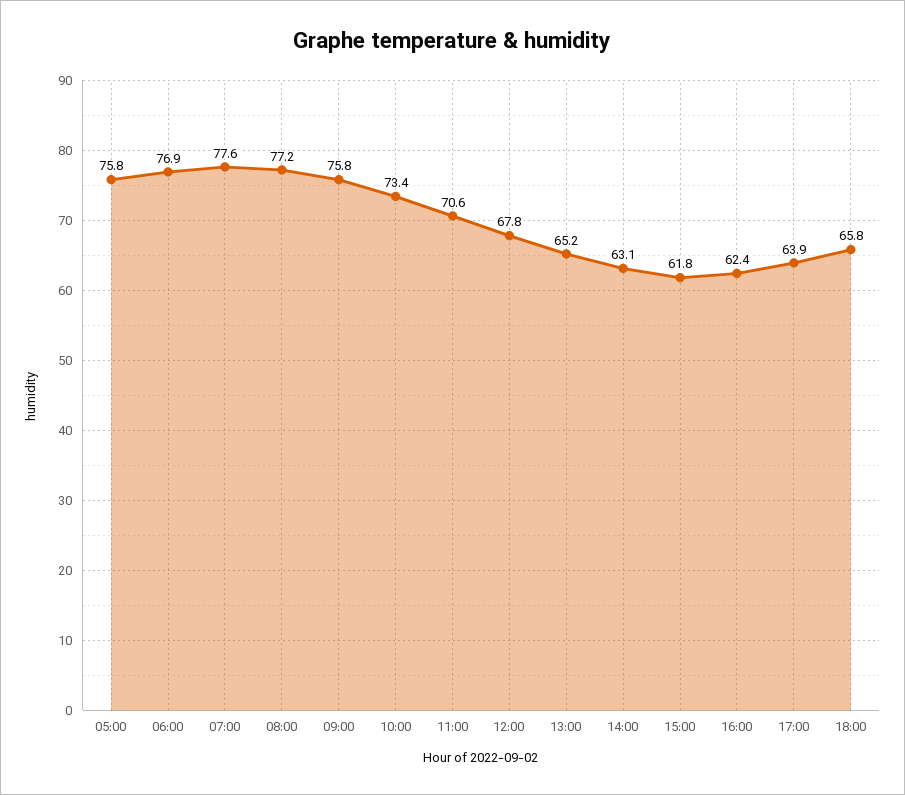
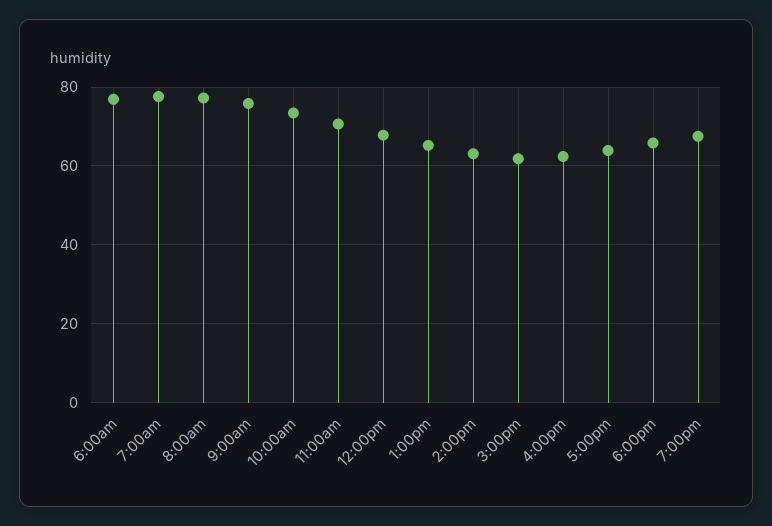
05:00: 75.8 -> none
7:00pm: none -> 68

